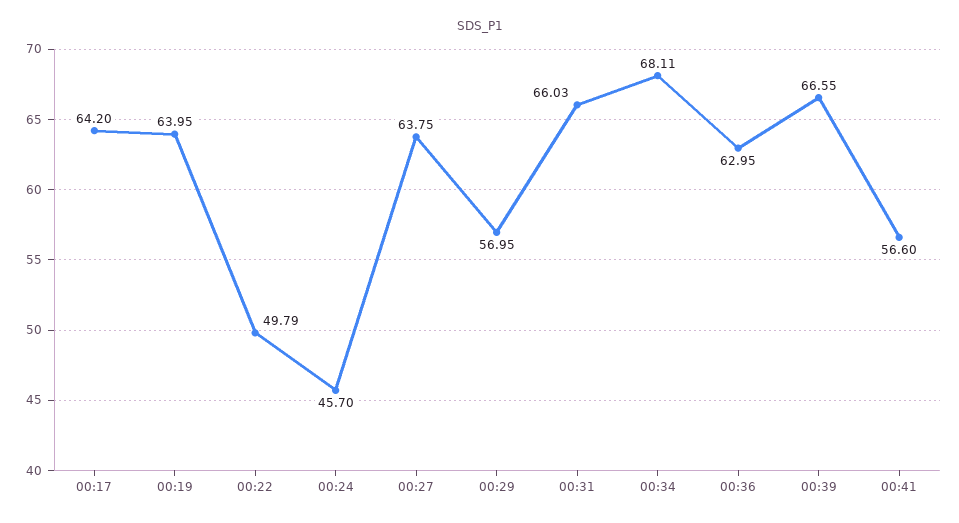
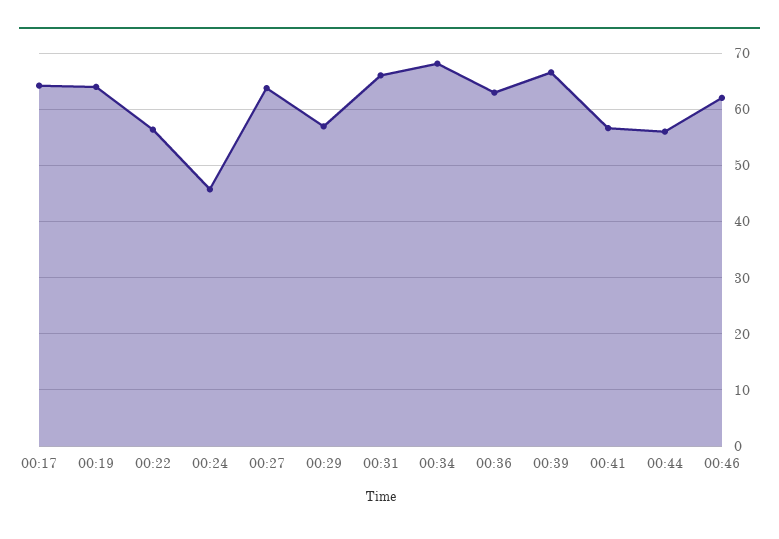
00:22: 49.79 -> 56
00:44: none -> 56
00:46: none -> 62

